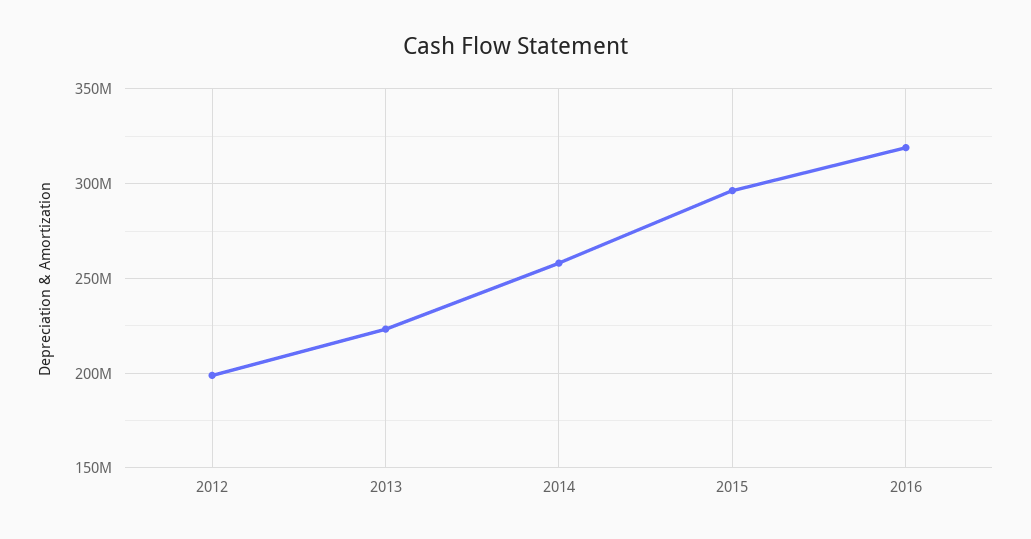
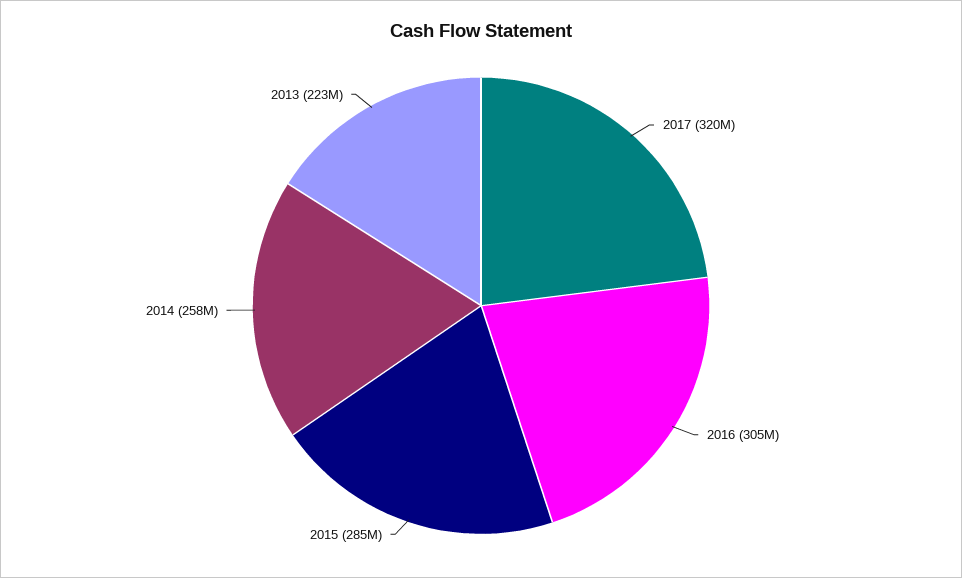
2012: 200000000 -> none
2015: 295000000 -> 285000000
2016: 320000000 -> 305000000
2017: none -> 320000000

